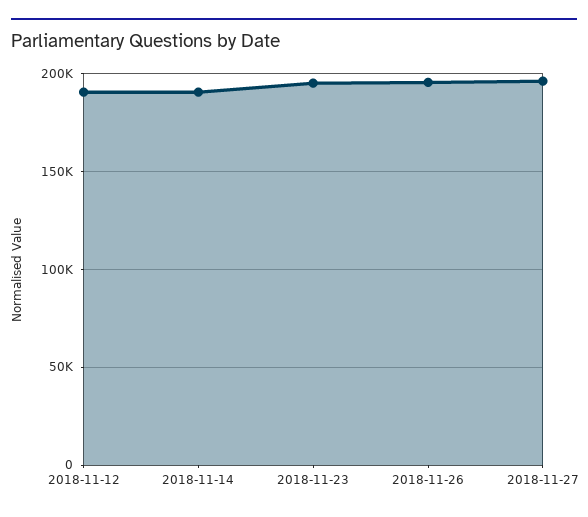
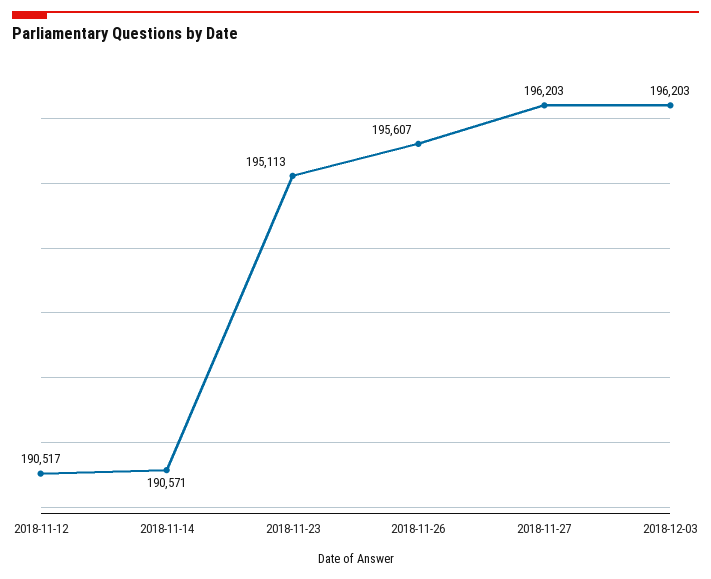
2018-12-03: none -> 196203

